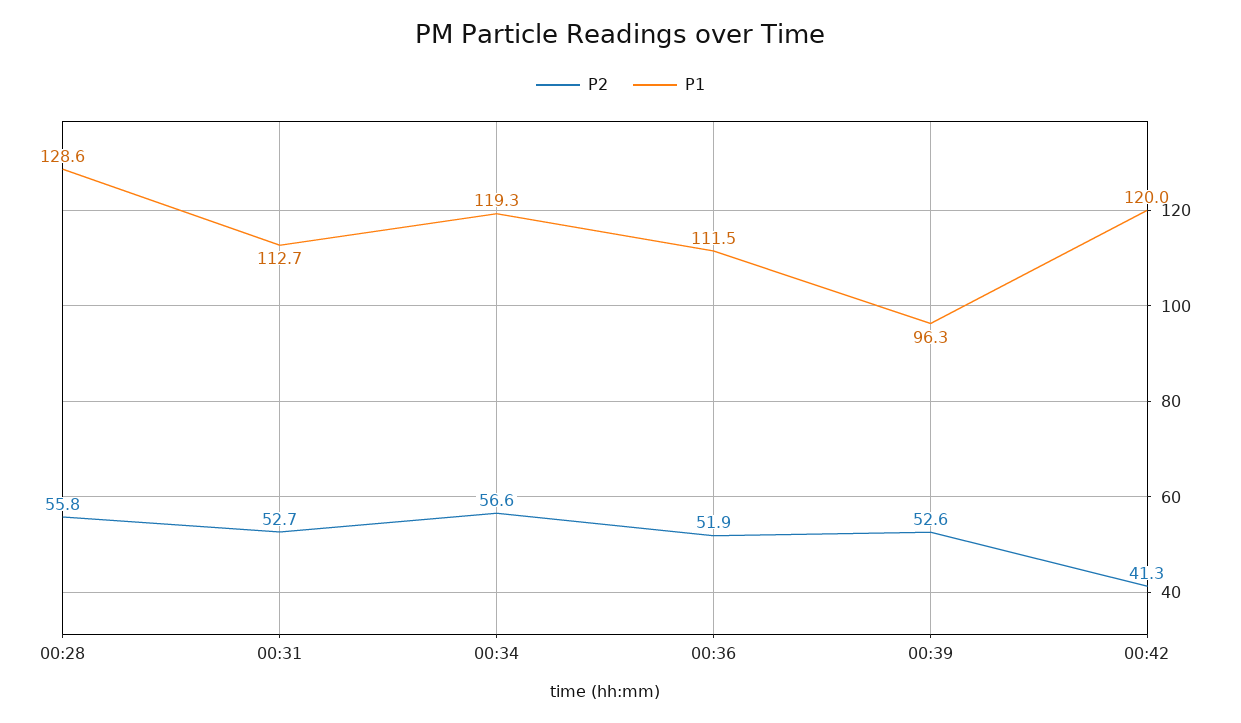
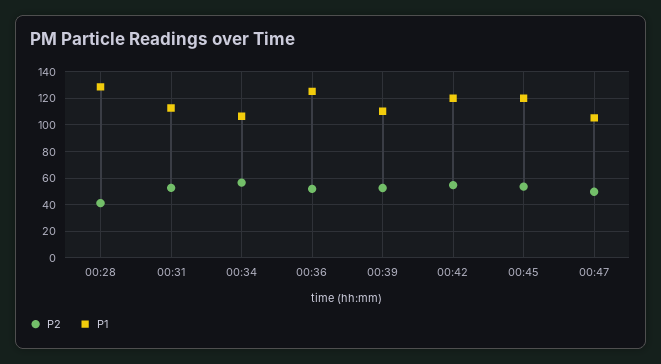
P2, 00:28: 55.8 -> 40
P1, 00:34: 119.3 -> 105
P1, 00:36: 111.5 -> 125
P1, 00:39: 96.3 -> 110
P2, 00:42: 41.3 -> 55
P2, 00:45: none -> 55
P1, 00:45: none -> 120
P2, 00:47: none -> 50
P1, 00:47: none -> 105

